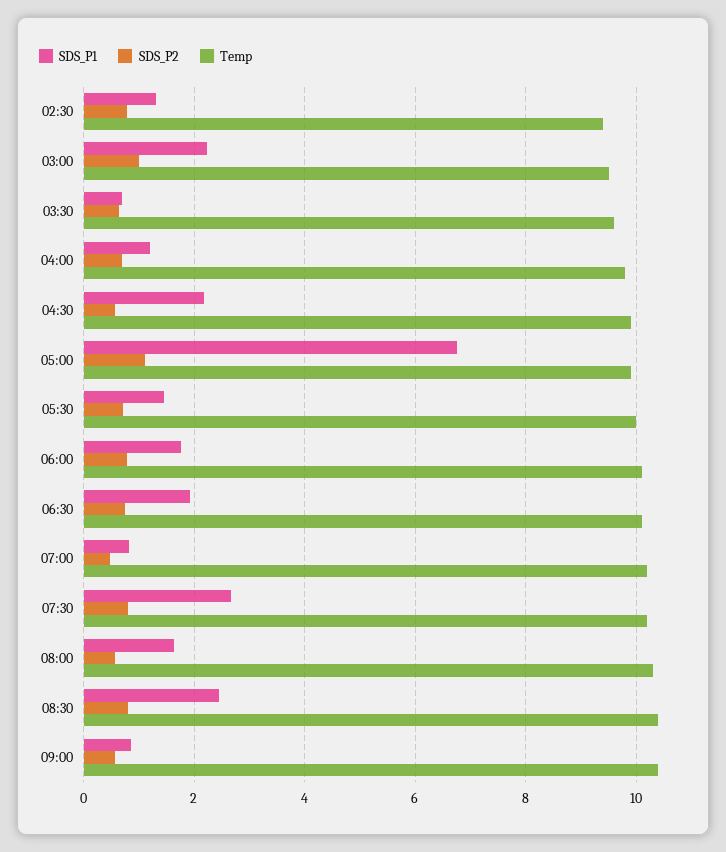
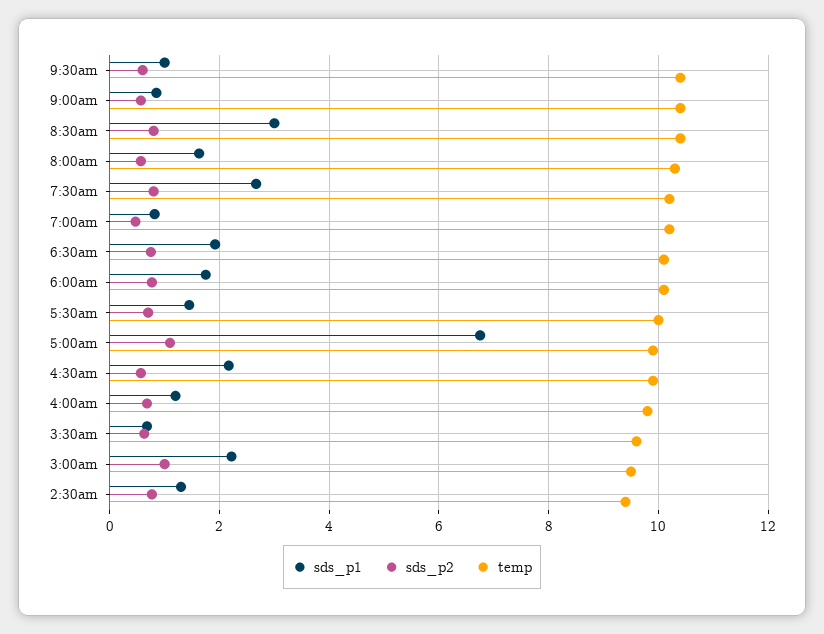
SDS_P1, 08:30: 2.4 -> 3
SDS_P1, 9:30am: none -> 1
SDS_P2, 9:30am: none -> 0.6
Temp, 9:30am: none -> 10.4

